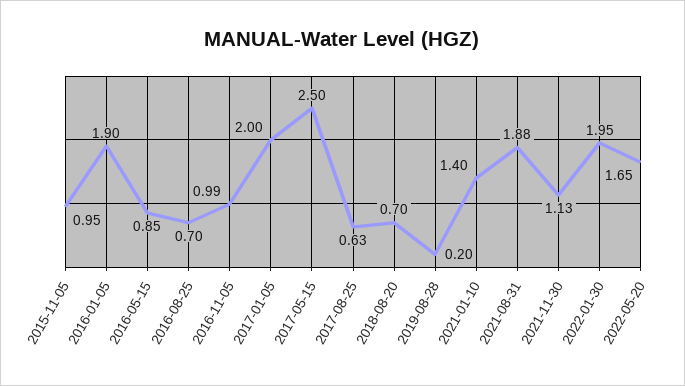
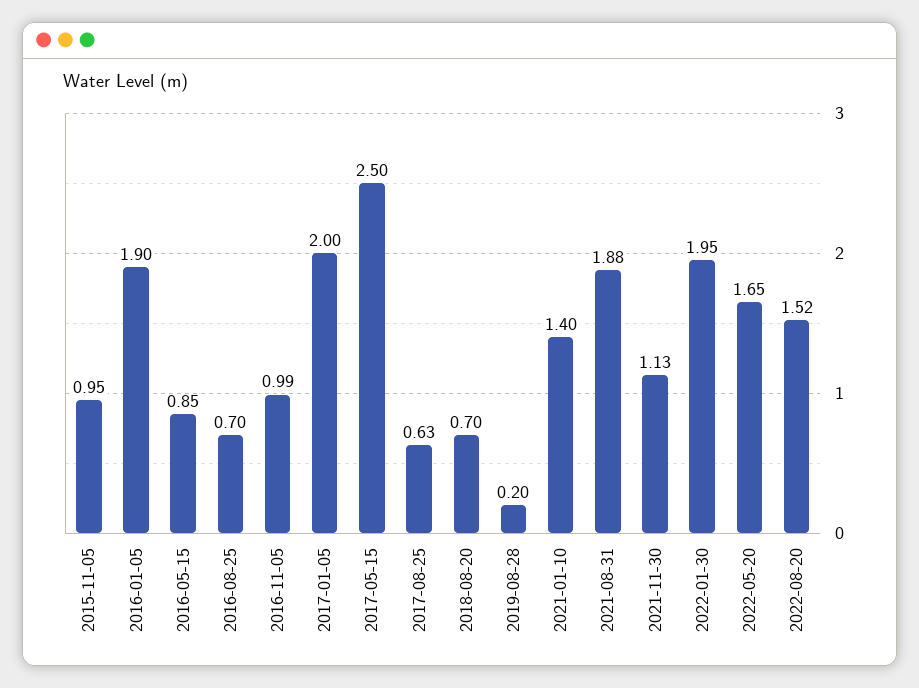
2022-08-20: none -> 1.52

